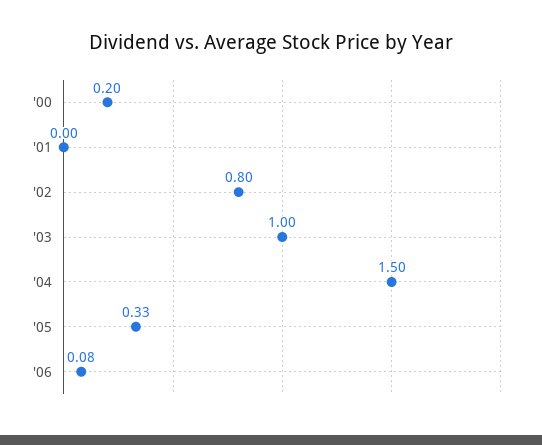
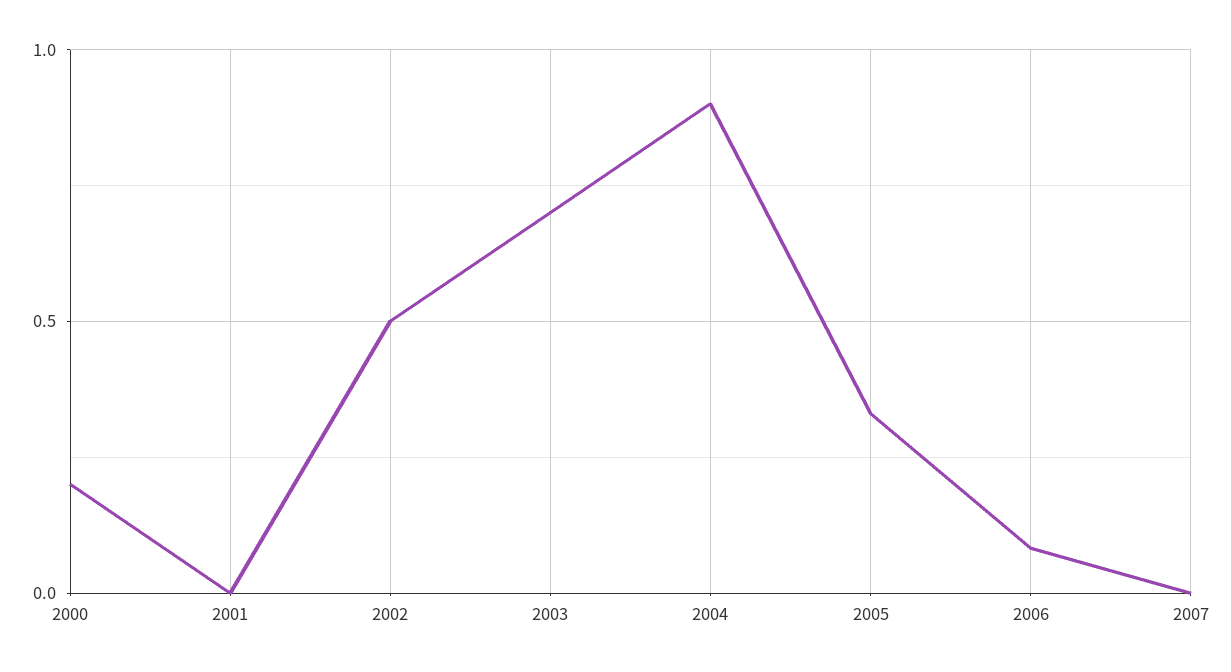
'02: 0.8 -> 0.5
'03: 1 -> 0.7
'04: 1.5 -> 0.9
2007: none -> 0

